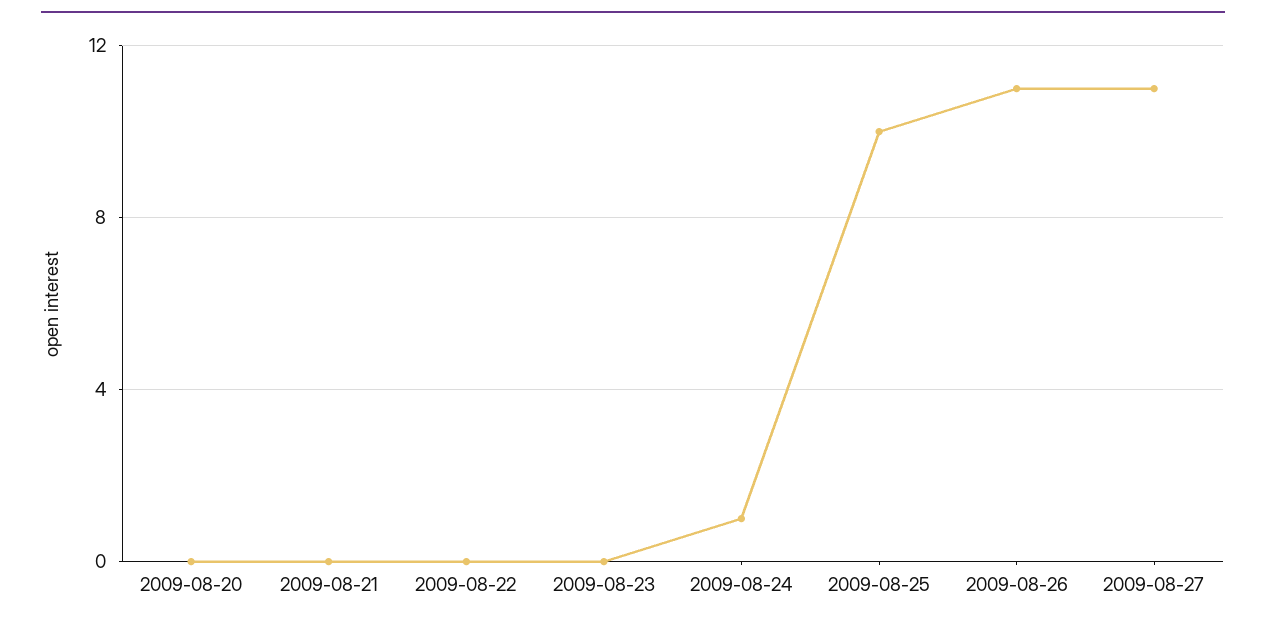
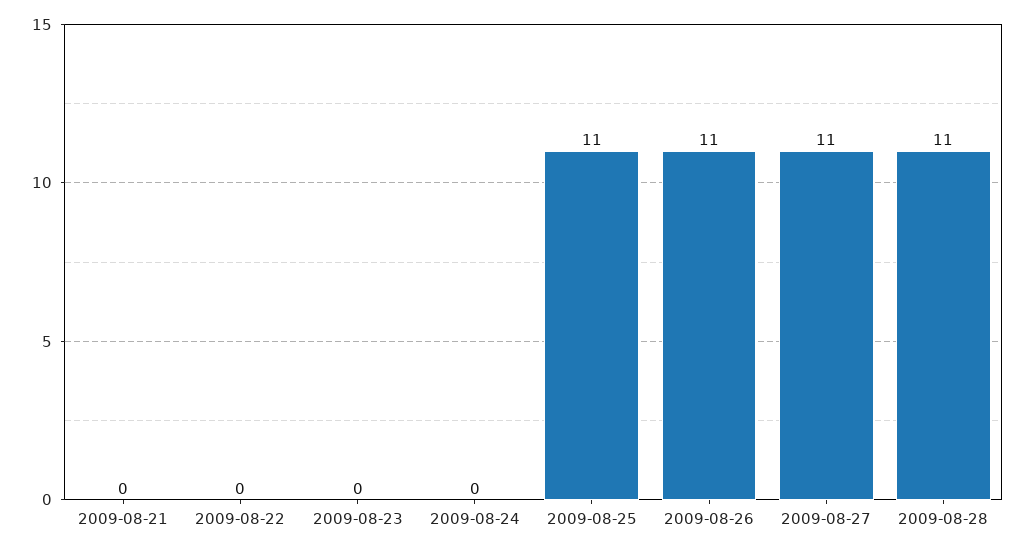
2009-08-20: 0 -> none
2009-08-24: 1 -> 0
2009-08-25: 10 -> 11
2009-08-28: none -> 11

